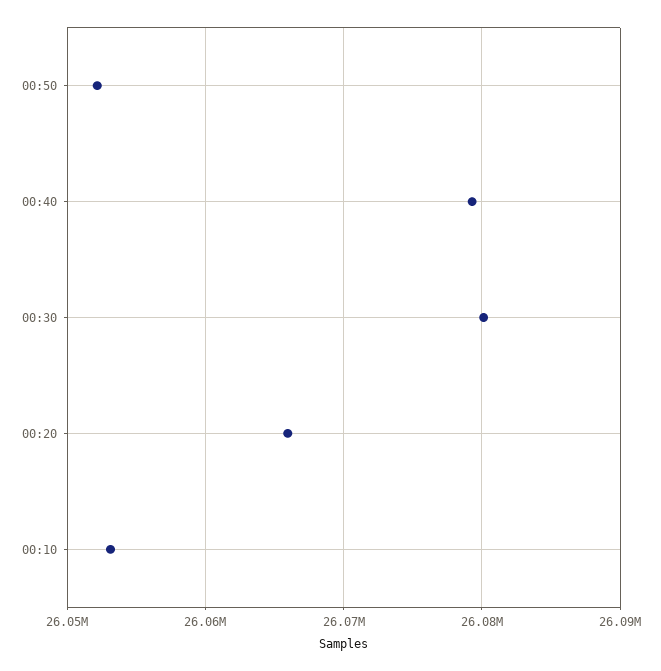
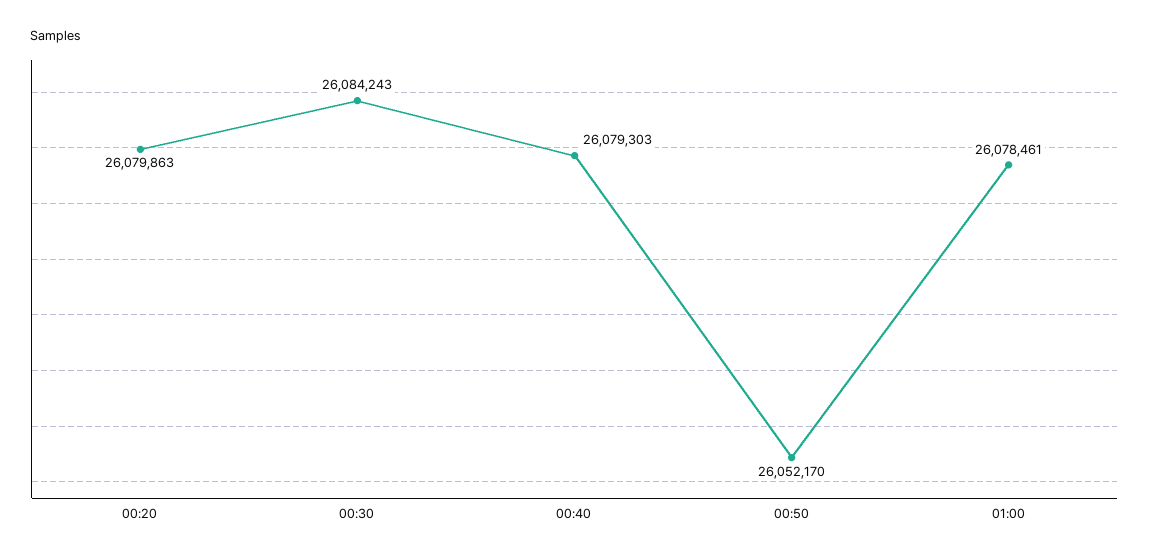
00:30: 26080000 -> 26084243
00:20: 26066000 -> 26079863
00:10: 26053000 -> none
01:00: none -> 26078461

